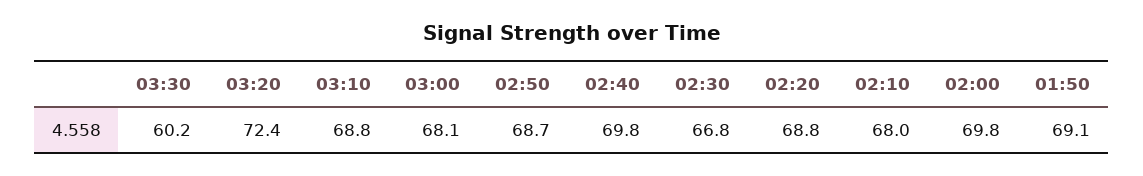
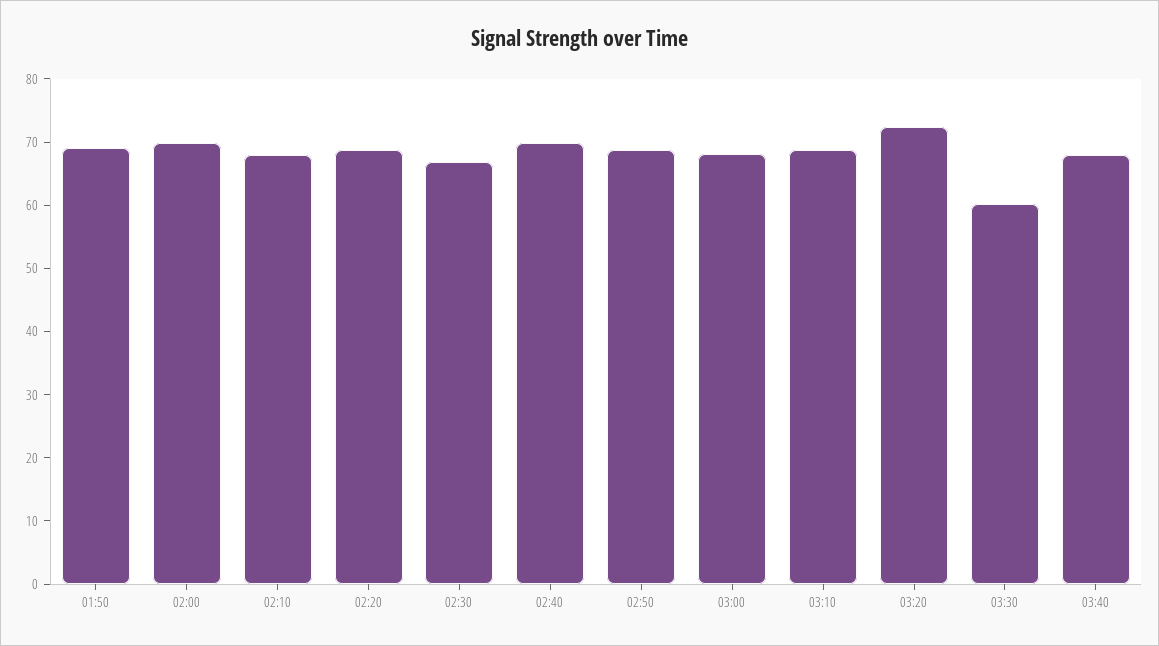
03:40: none -> 68

